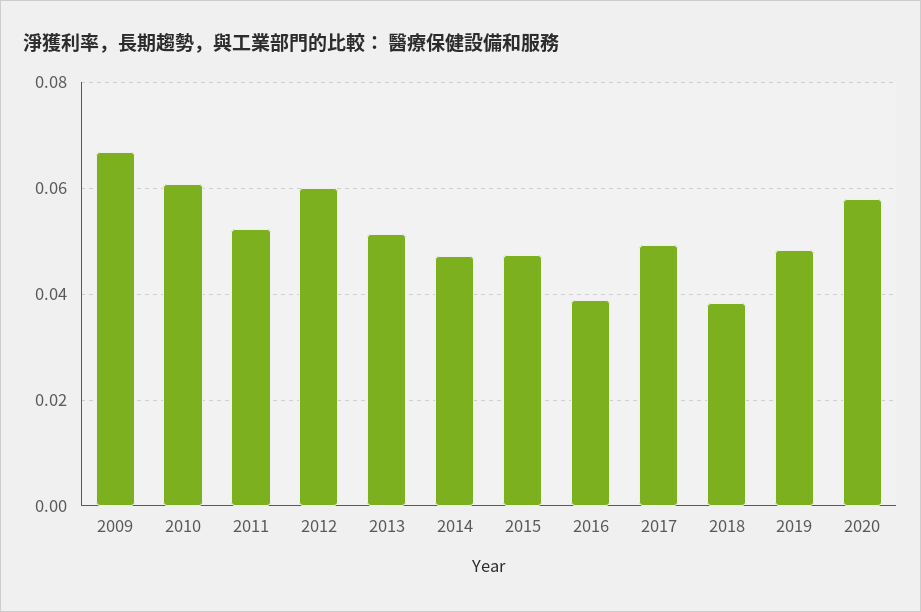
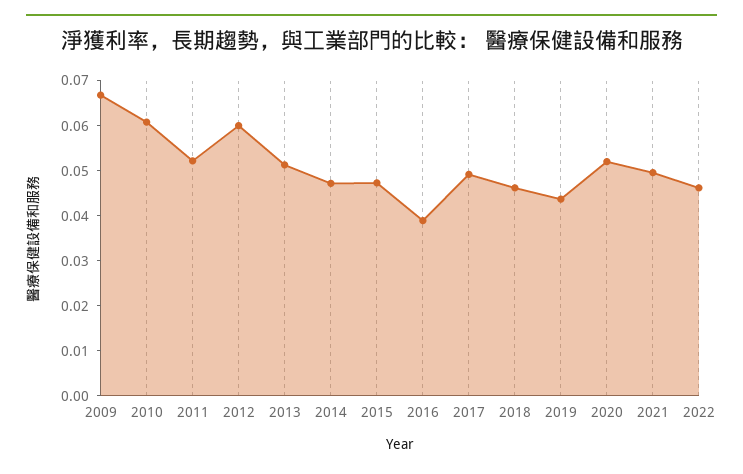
2018: 0.038 -> 0.046
2019: 0.048 -> 0.044
2020: 0.058 -> 0.052
2021: none -> 0.05
2022: none -> 0.046

